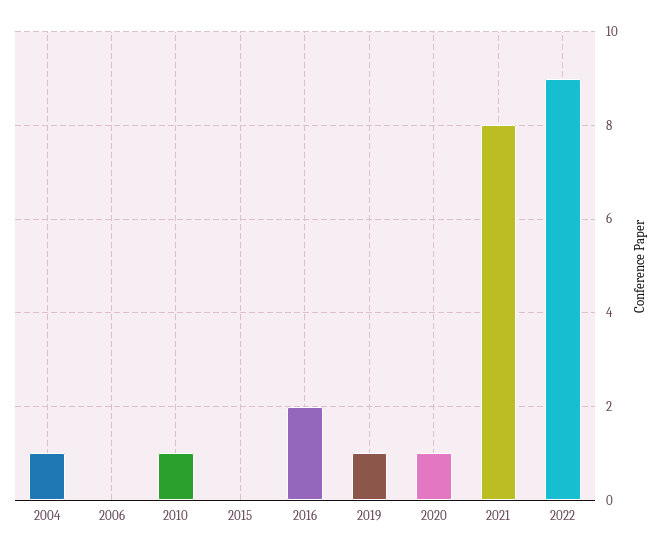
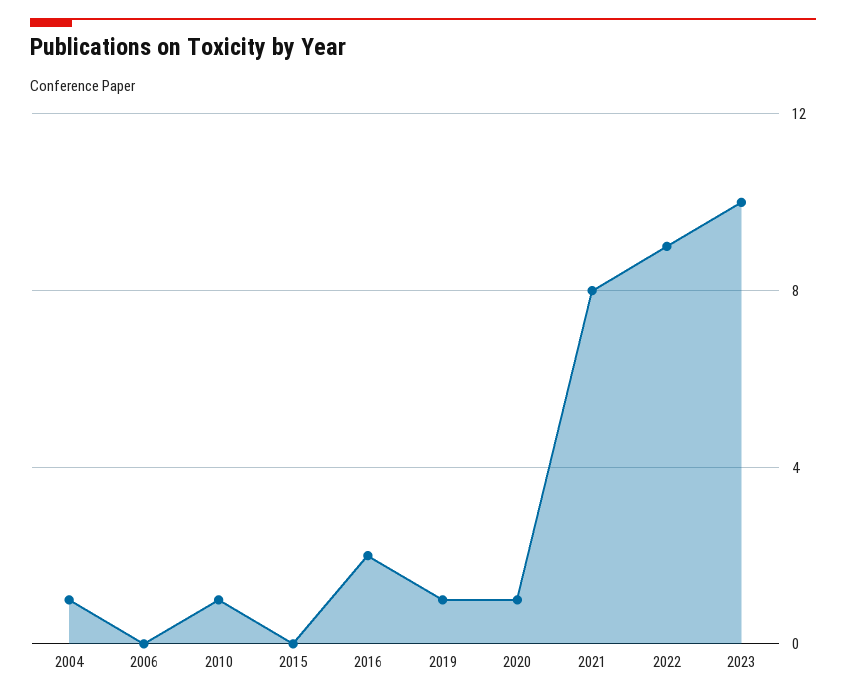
2023: none -> 10

